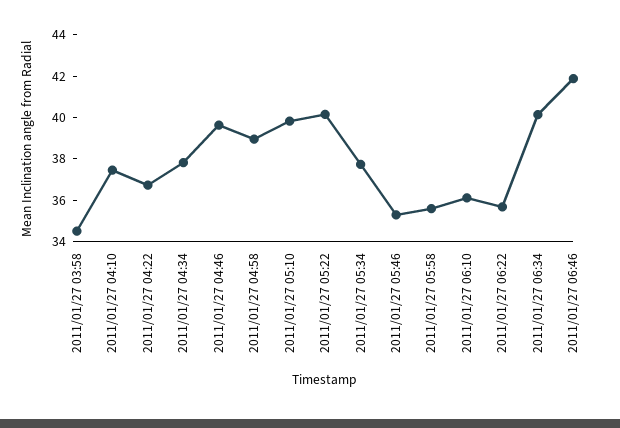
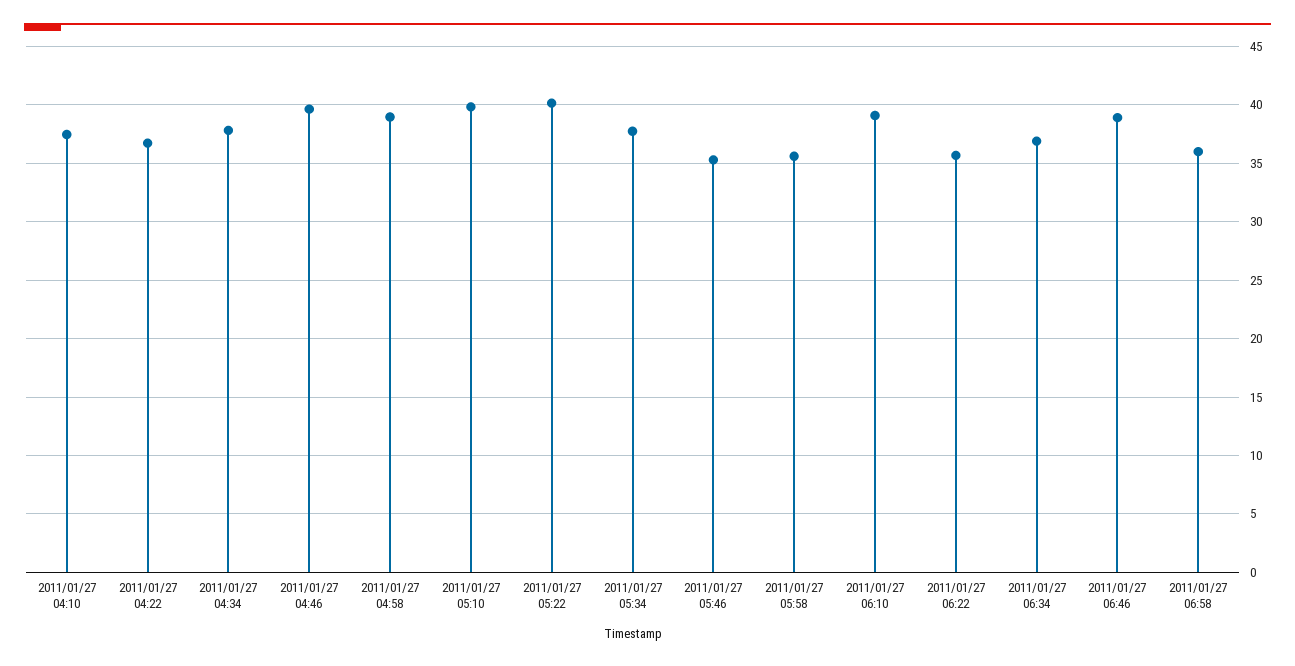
2011/01/27 03:58: 34.5 -> none
2011/01/27 06:10: 36 -> 39
2011/01/27 06:34: 40 -> 37
2011/01/27 06:46: 42 -> 39
2011/01/27 06:58: none -> 36

